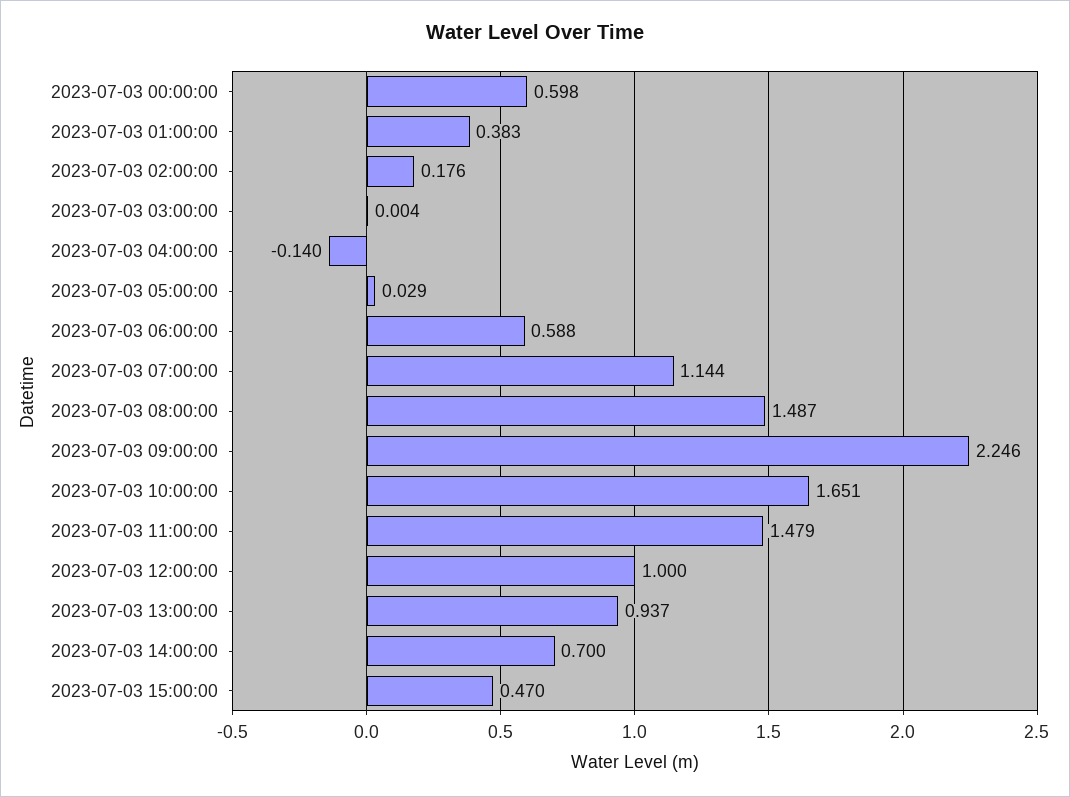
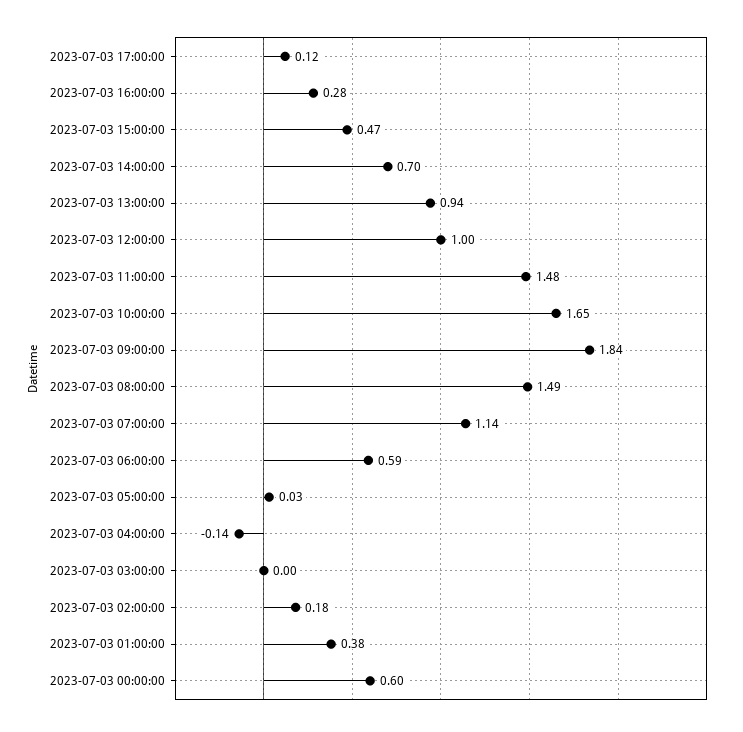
2023-07-03 09:00:00: 2.246 -> 1.84
2023-07-03 17:00:00: none -> 0.12
2023-07-03 16:00:00: none -> 0.28

